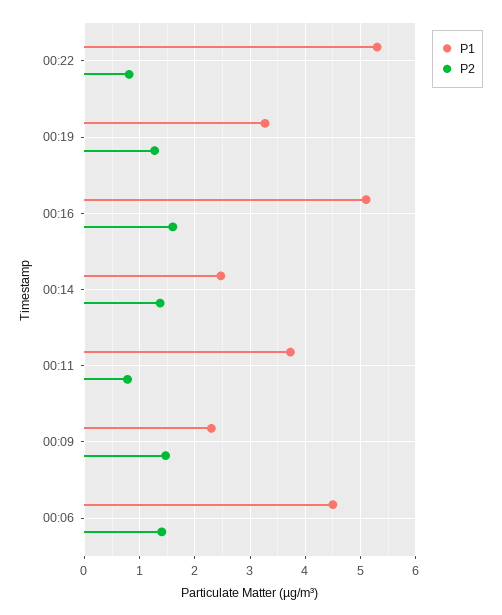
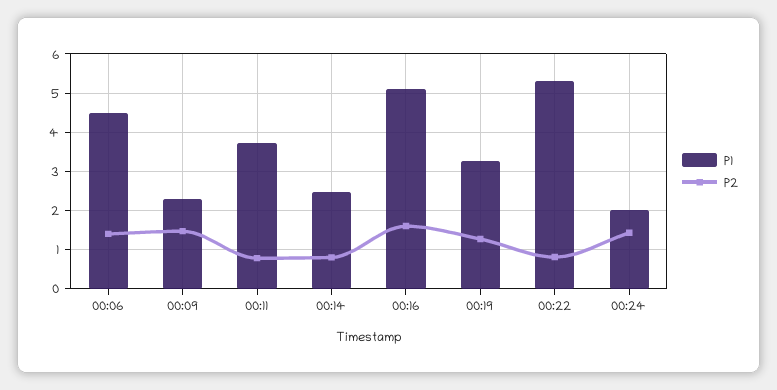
P2, 00:14: 1.4 -> 0.8
P1, 00:24: none -> 2
P2, 00:24: none -> 1.4

